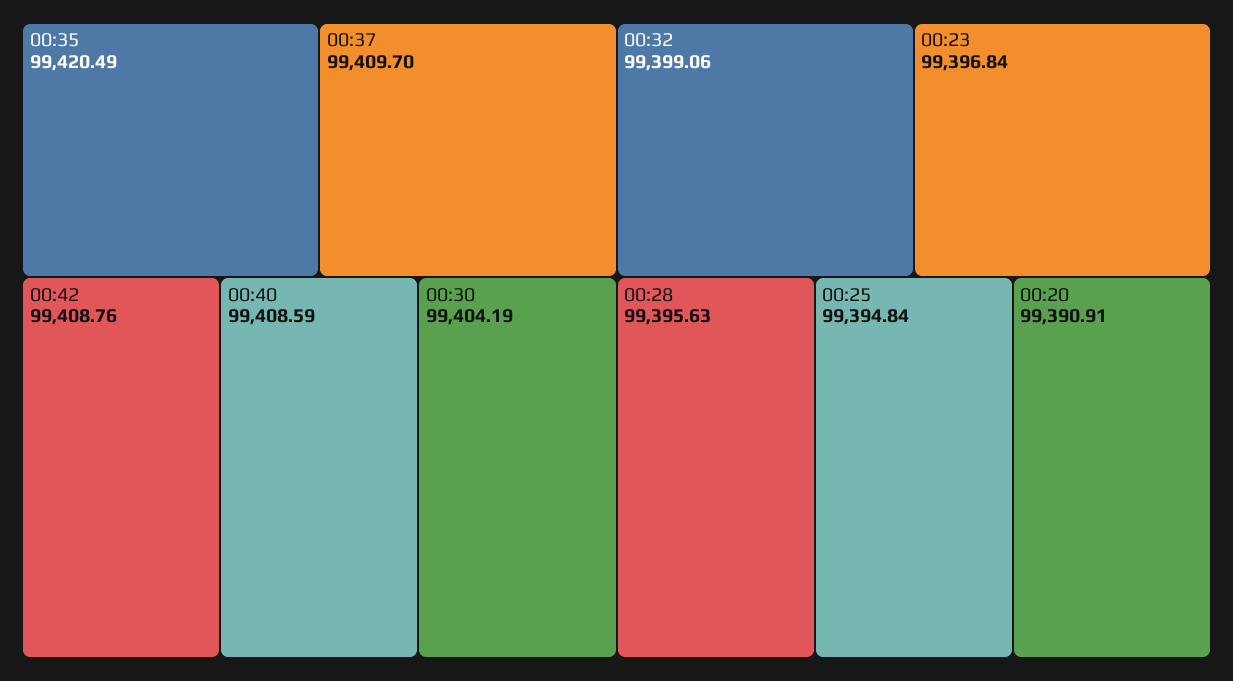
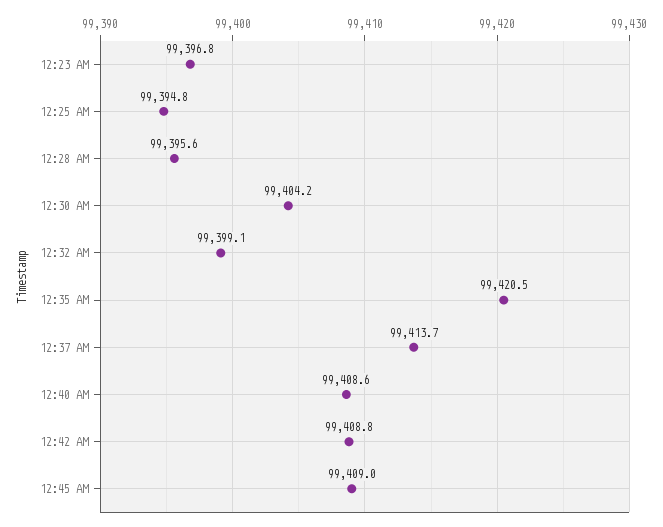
00:37: 99409.7 -> 99413.7
00:20: 99390.91 -> none
12:45 AM: none -> 99409

